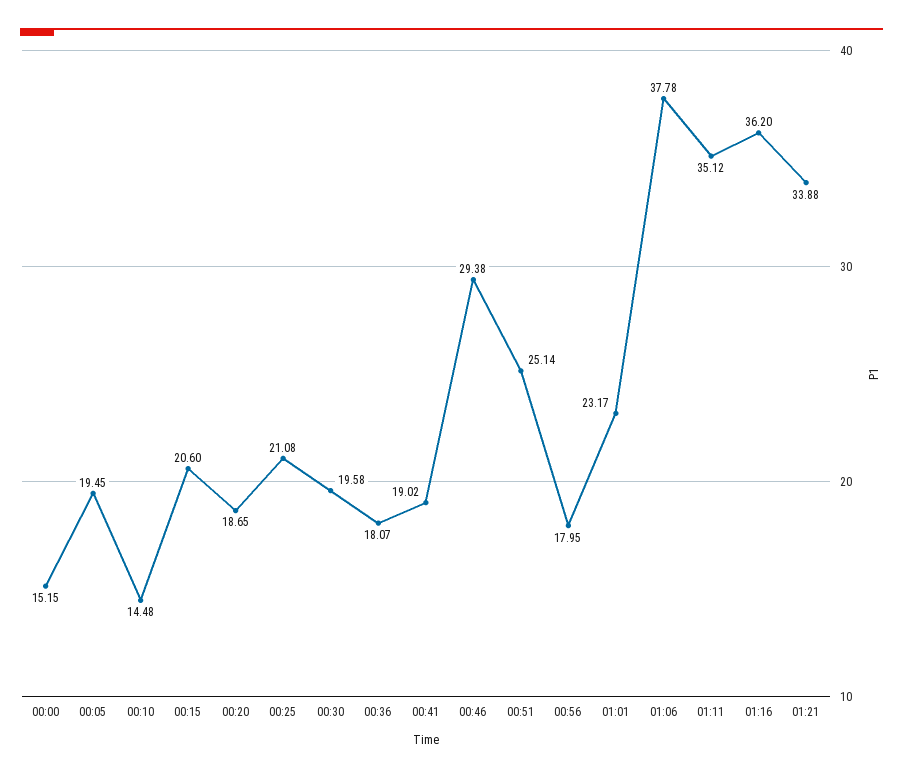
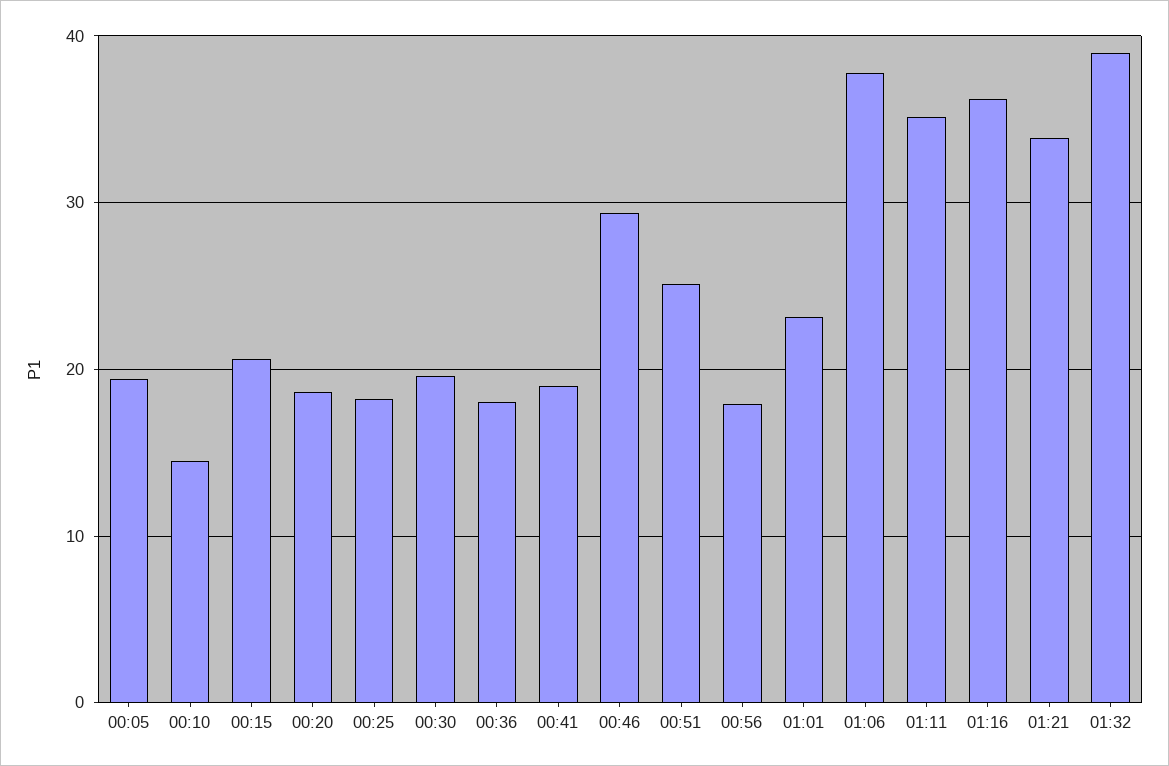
00:00: 15.15 -> none
00:25: 21.08 -> 18
01:32: none -> 39

